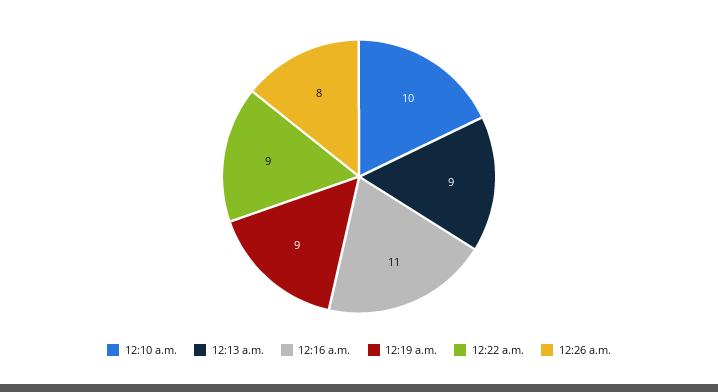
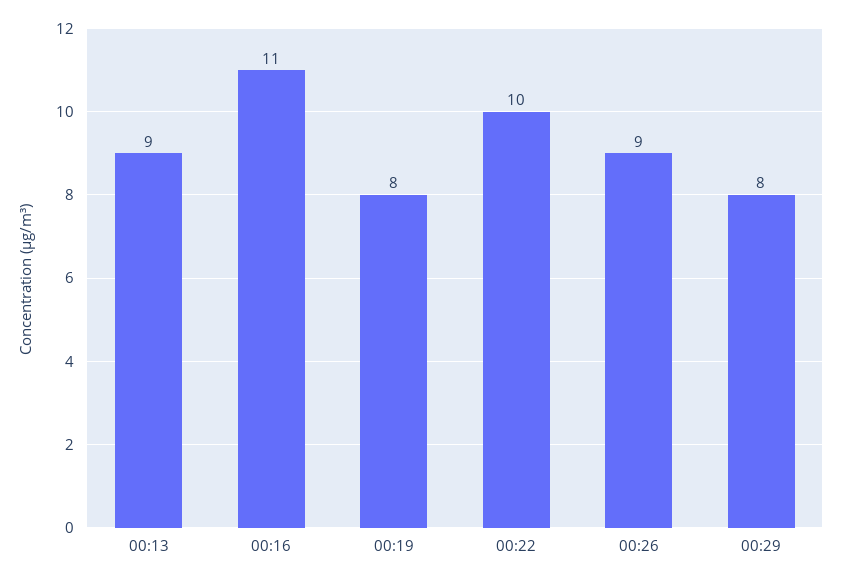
12:10 a.m.: 10 -> none
12:19 a.m.: 9 -> 8
12:22 a.m.: 9 -> 10
12:26 a.m.: 8 -> 9
00:29: none -> 8

